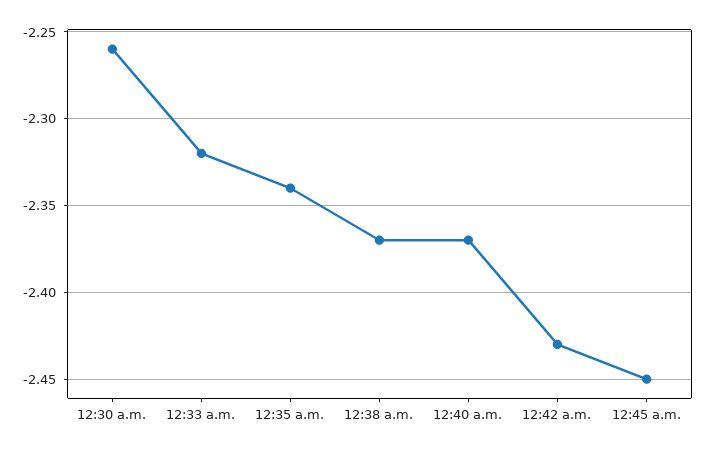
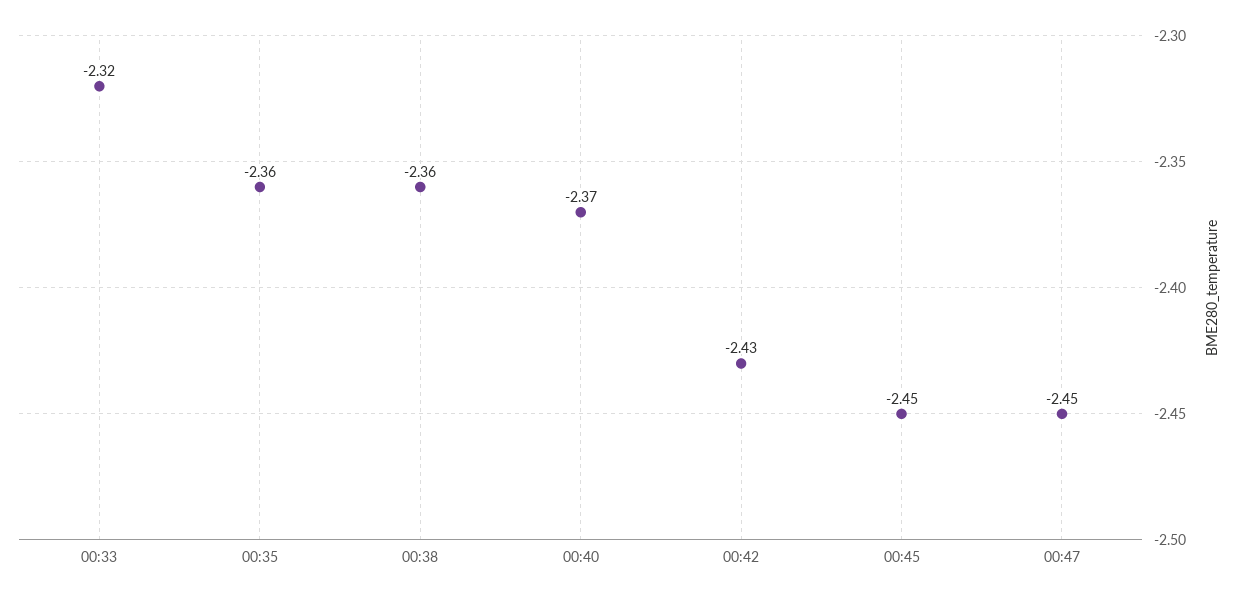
12:30 a.m.: -2.26 -> none
12:35 a.m.: -2.34 -> -2.36
12:38 a.m.: -2.37 -> -2.36
00:47: none -> -2.45

